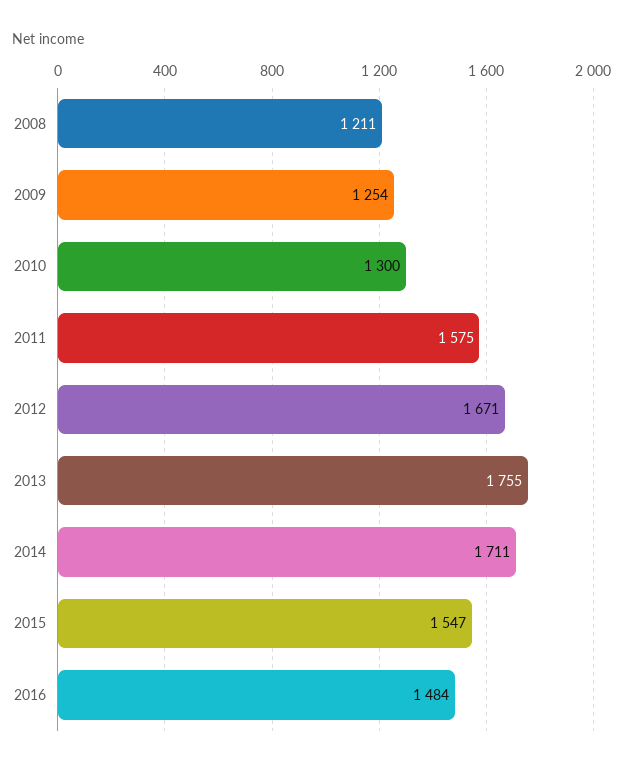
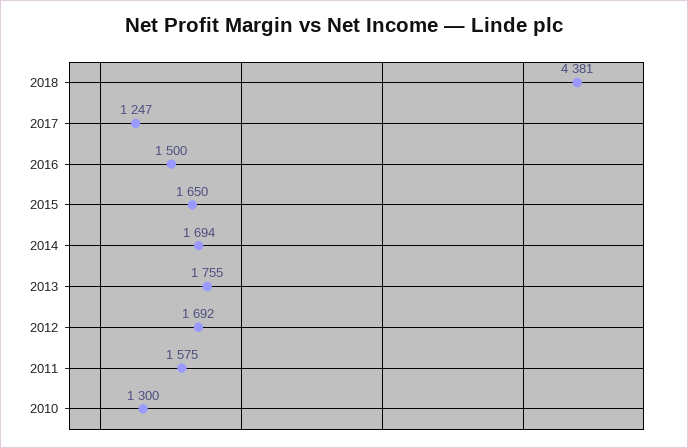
2008: 1211 -> none
2009: 1254 -> none
2012: 1671 -> 1692
2014: 1711 -> 1694
2015: 1547 -> 1650
2016: 1484 -> 1500
2018: none -> 4381
2017: none -> 1247

